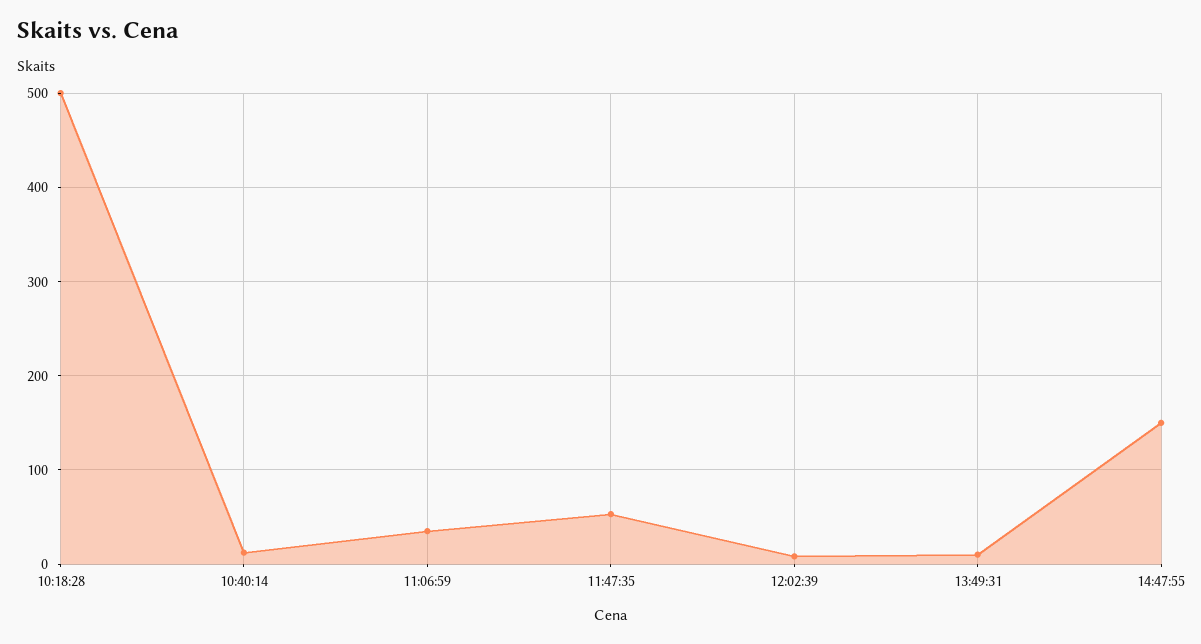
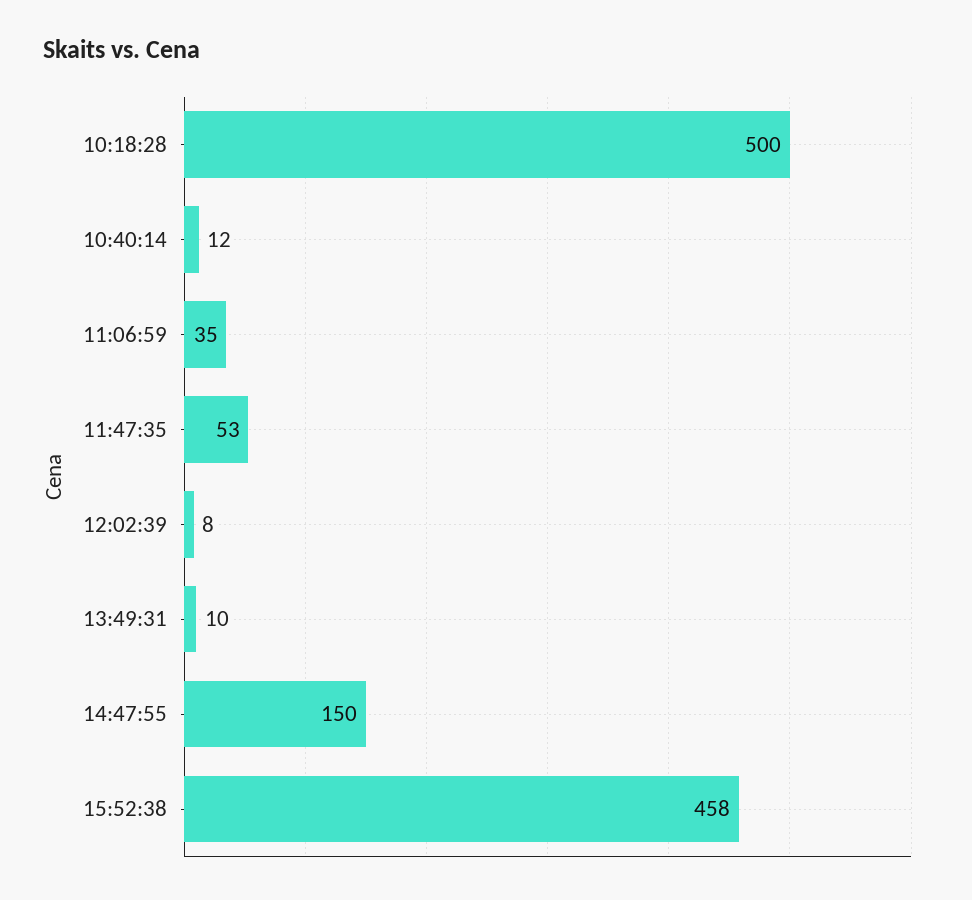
15:52:38: none -> 458

